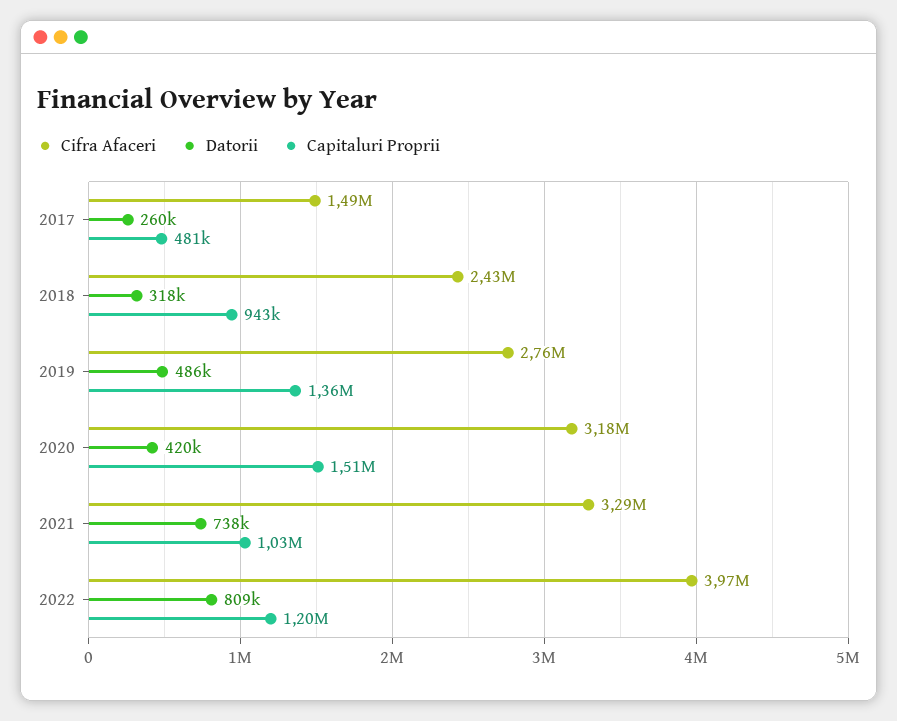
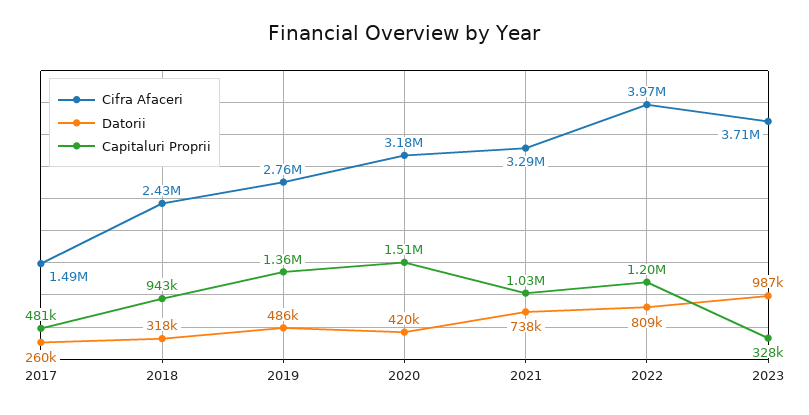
Cifra Afaceri, 2023: none -> 3710000
Datorii, 2023: none -> 987000
Capitaluri Proprii, 2023: none -> 328000

